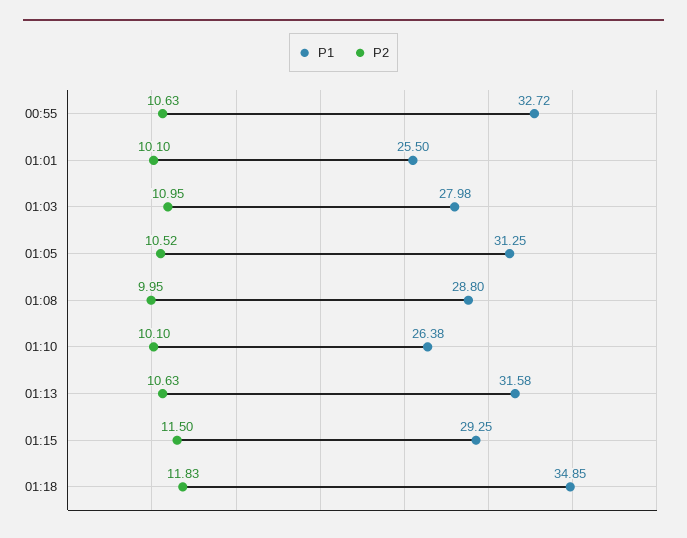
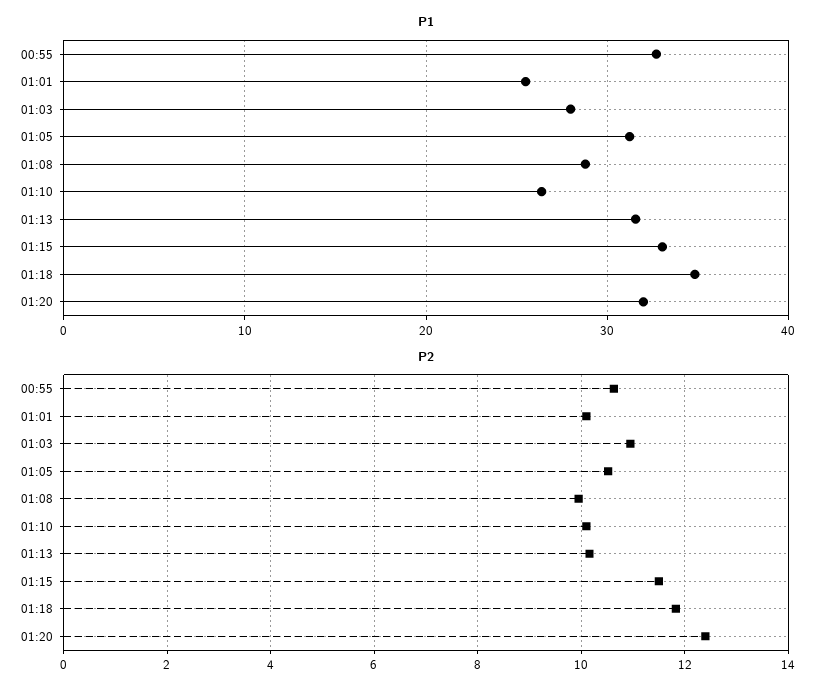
P2, 01:13: 10.63 -> 10.2
P1, 01:15: 29.25 -> 33
P1, 01:20: none -> 32
P2, 01:20: none -> 12.4

